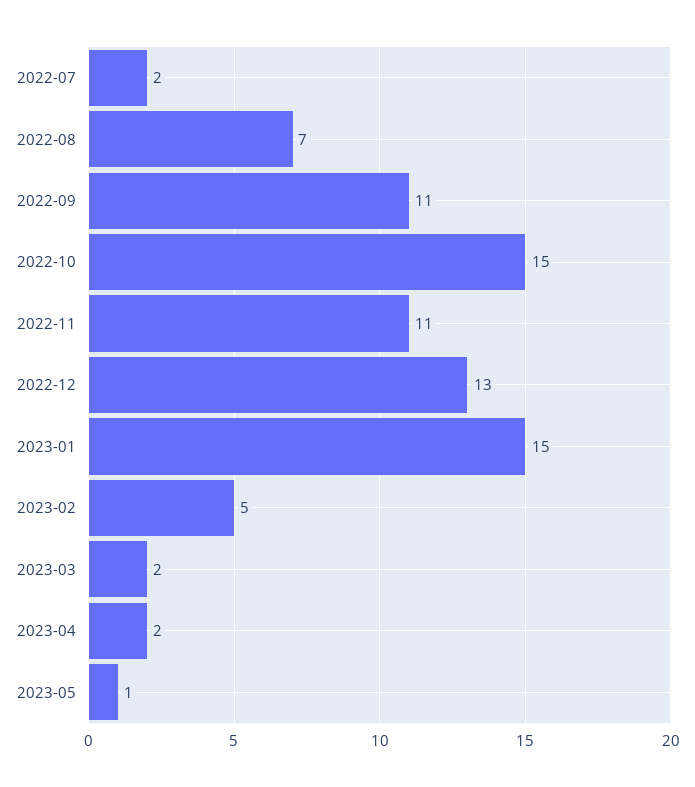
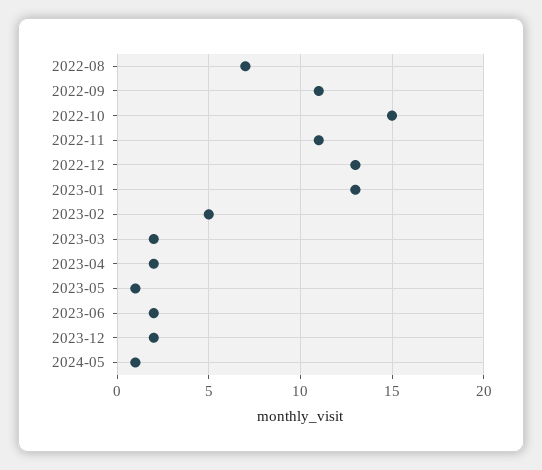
2022-07: 2 -> none
2023-01: 15 -> 13
2023-06: none -> 2
2023-12: none -> 2
2024-05: none -> 1

